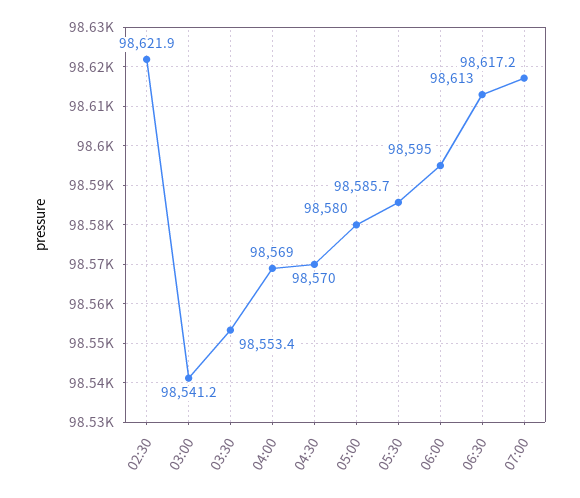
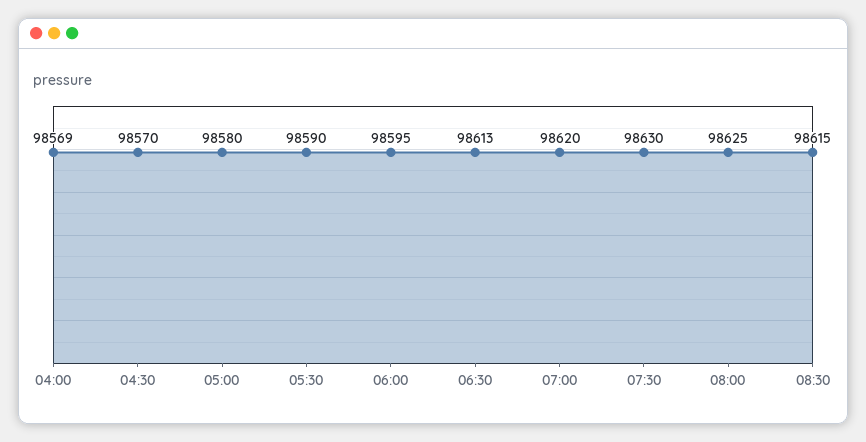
02:30: 98621.9 -> none
03:00: 98541.2 -> none
03:30: 98553.4 -> none
05:30: 98585.7 -> 98590
07:00: 98617.2 -> 98620
07:30: none -> 98630
08:00: none -> 98625
08:30: none -> 98615

